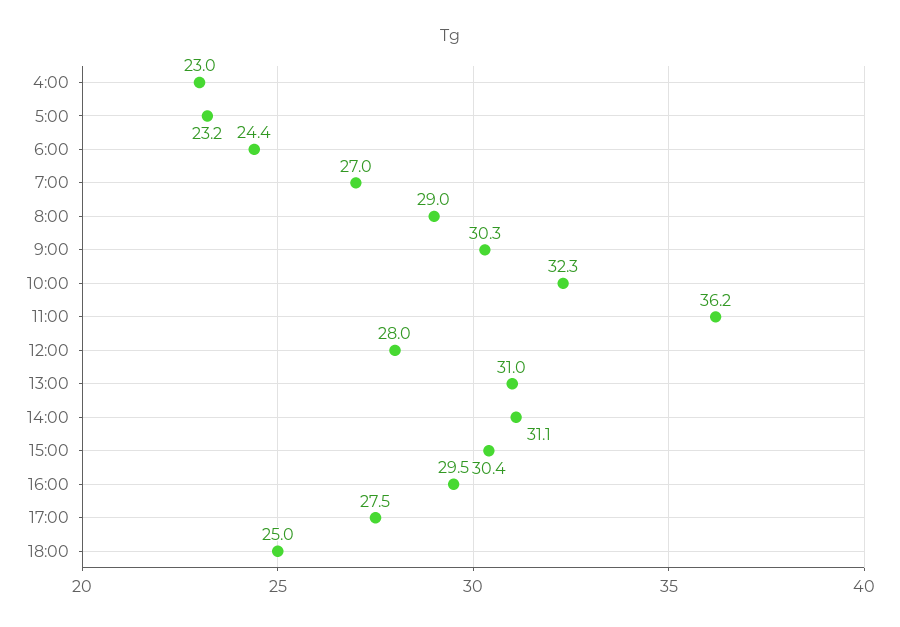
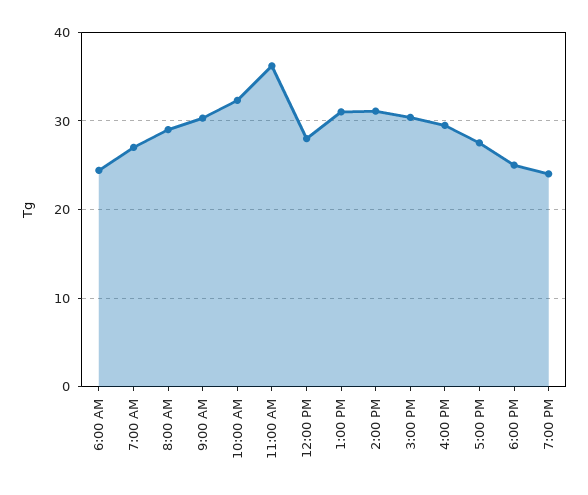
4:00: 23 -> none
5:00: 23.2 -> none
7:00 PM: none -> 24

